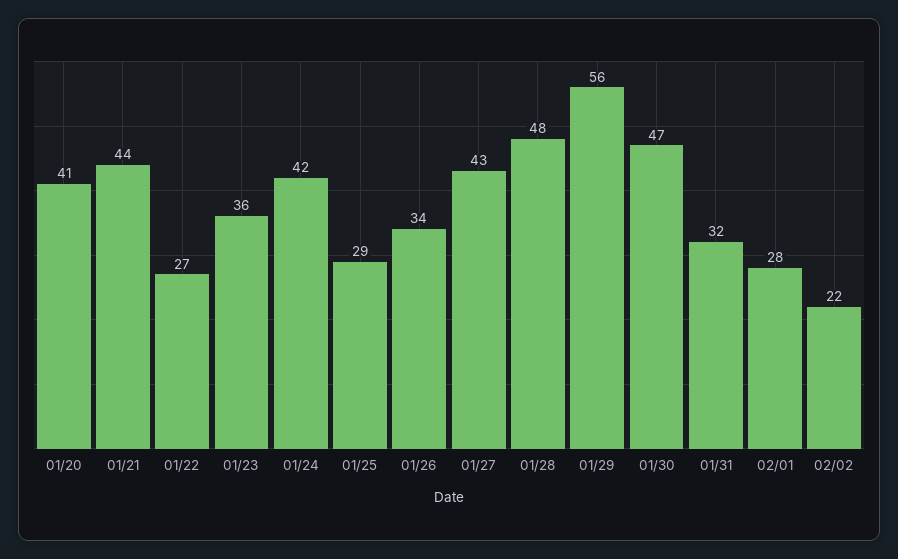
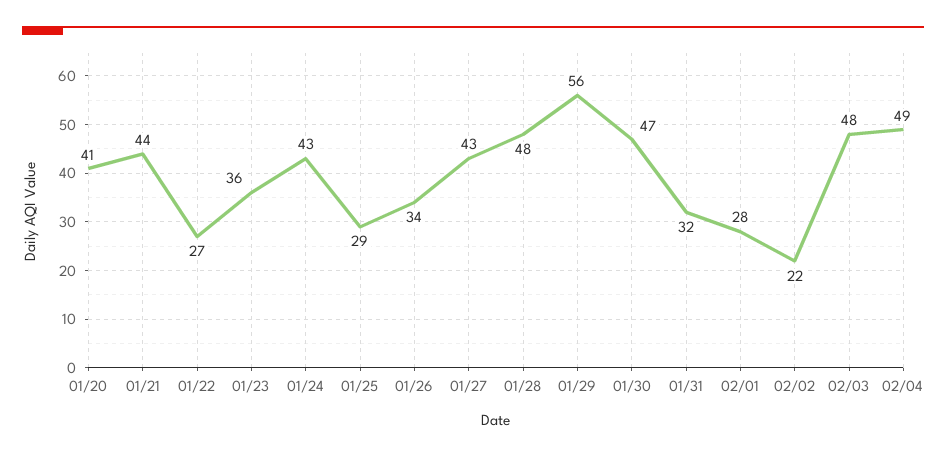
01/24: 42 -> 43
02/03: none -> 48
02/04: none -> 49

